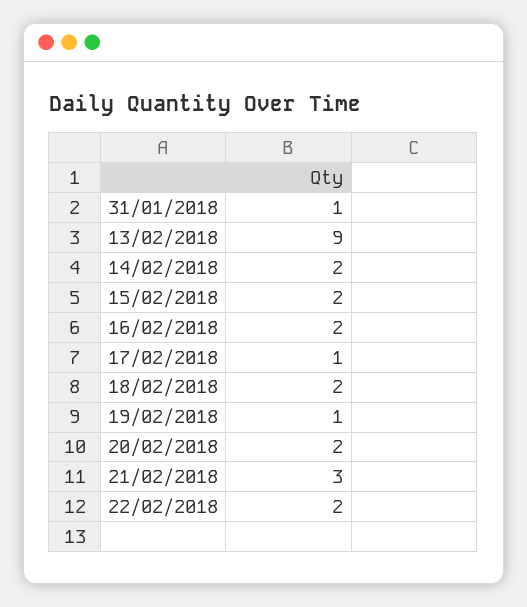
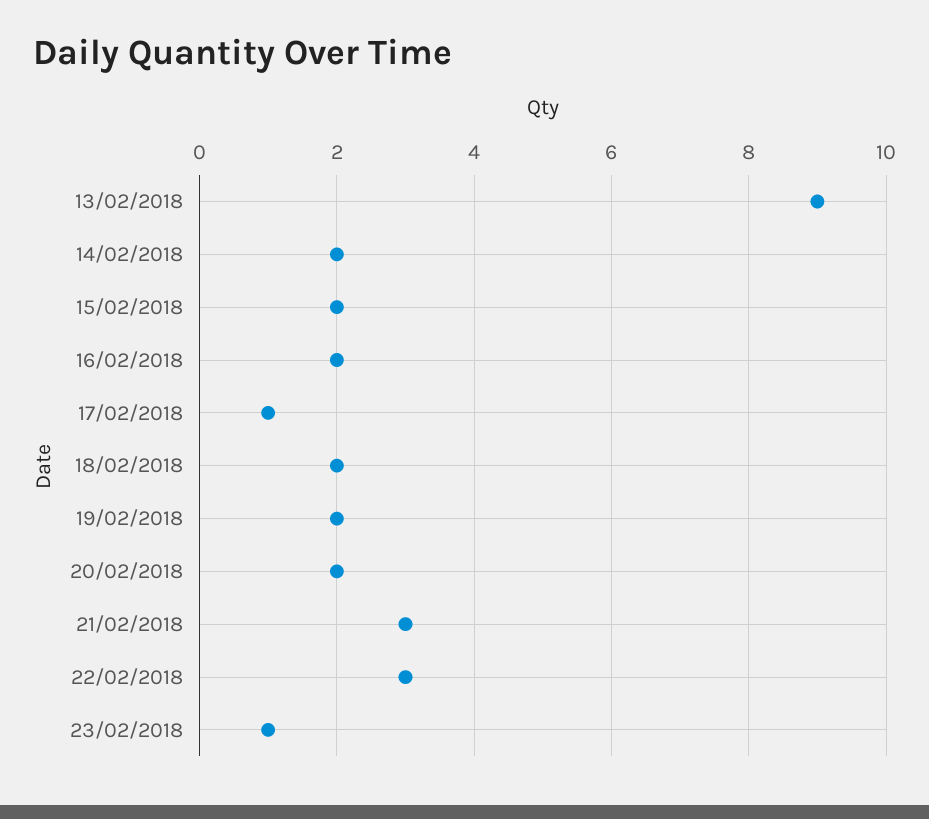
31/01/2018: 1 -> none
19/02/2018: 1 -> 2
22/02/2018: 2 -> 3
23/02/2018: none -> 1

